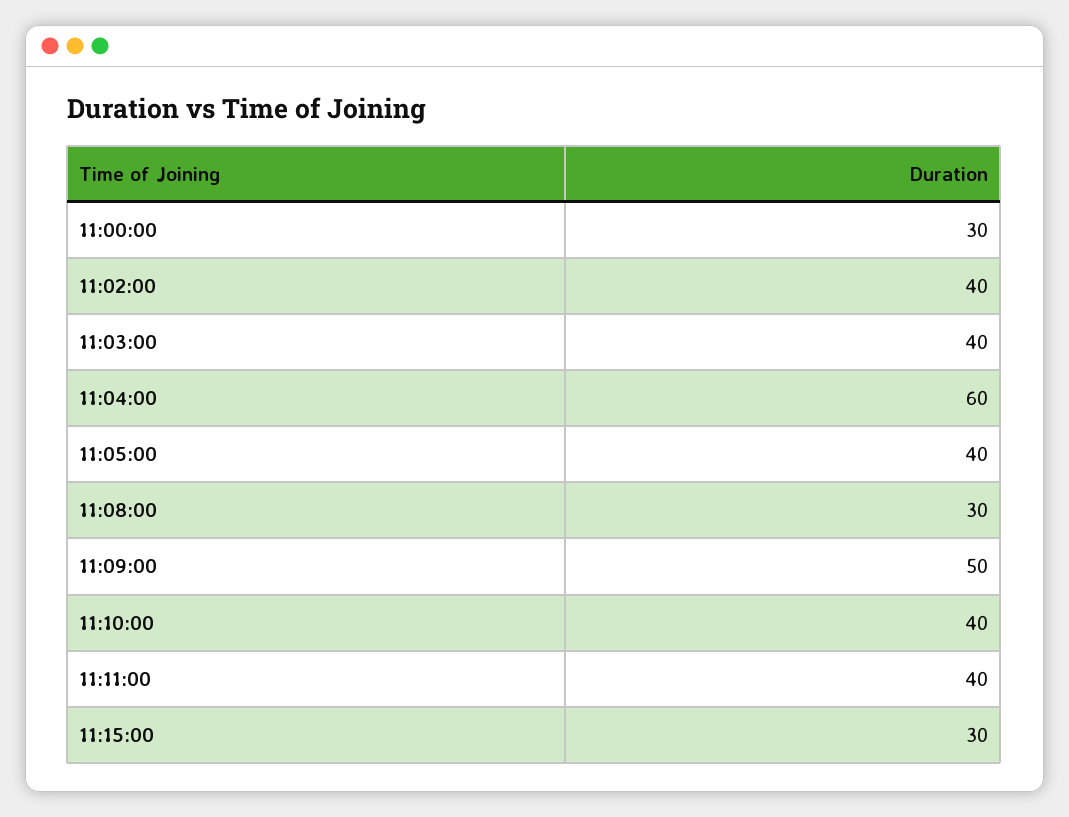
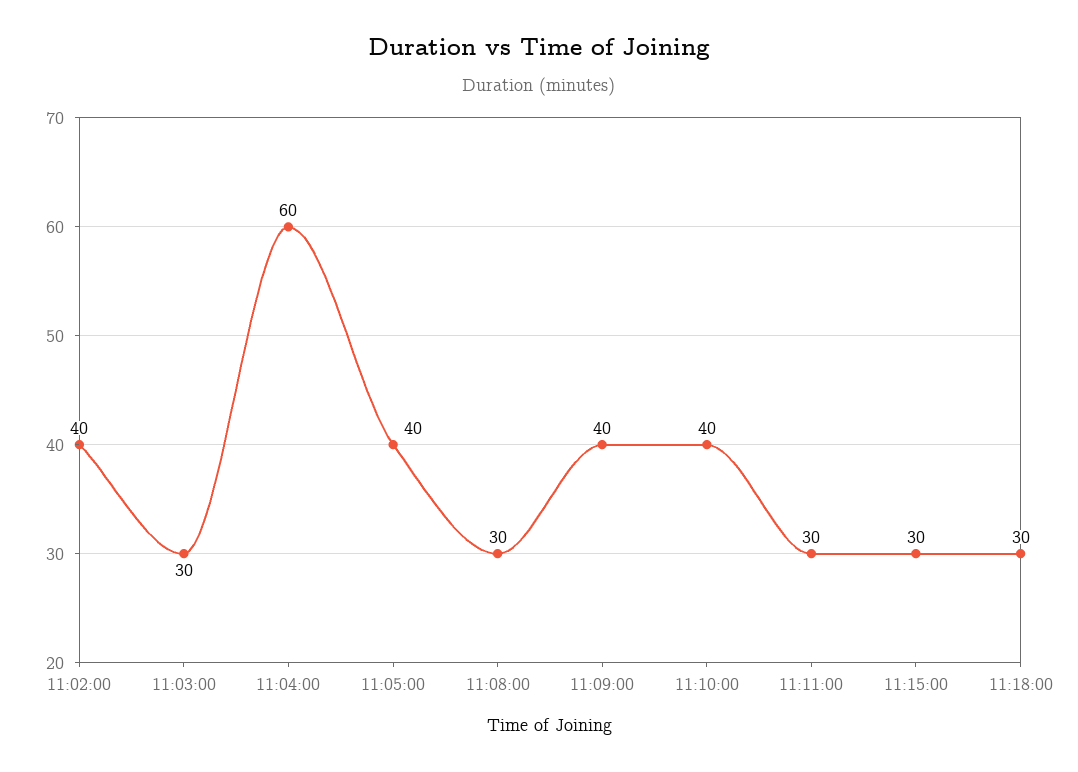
11:00:00: 30 -> none
11:03:00: 40 -> 30
11:09:00: 50 -> 40
11:11:00: 40 -> 30
11:18:00: none -> 30

